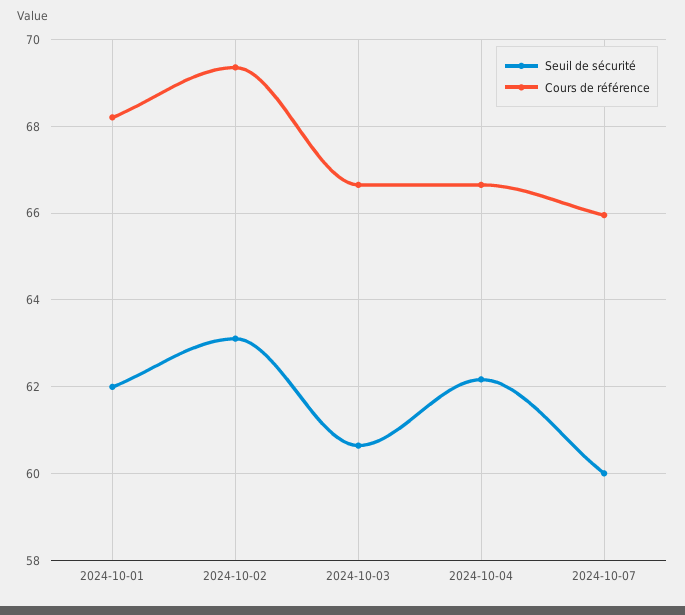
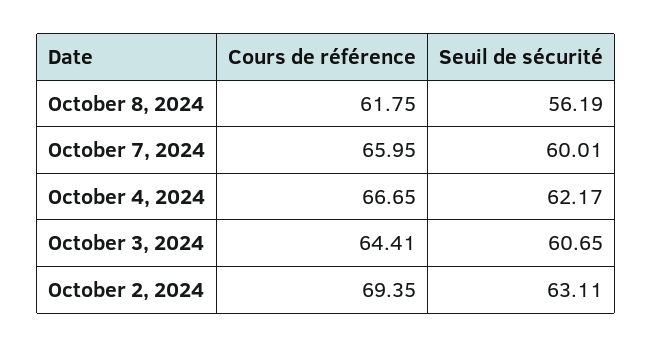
Seuil de sécurité, 2024-10-01: 62 -> none
Cours de référence, 2024-10-01: 68.2 -> none
Cours de référence, 2024-10-03: 66.6 -> 64.41
Cours de référence, October 8, 2024: none -> 61.75
Seuil de sécurité, October 8, 2024: none -> 56.19

